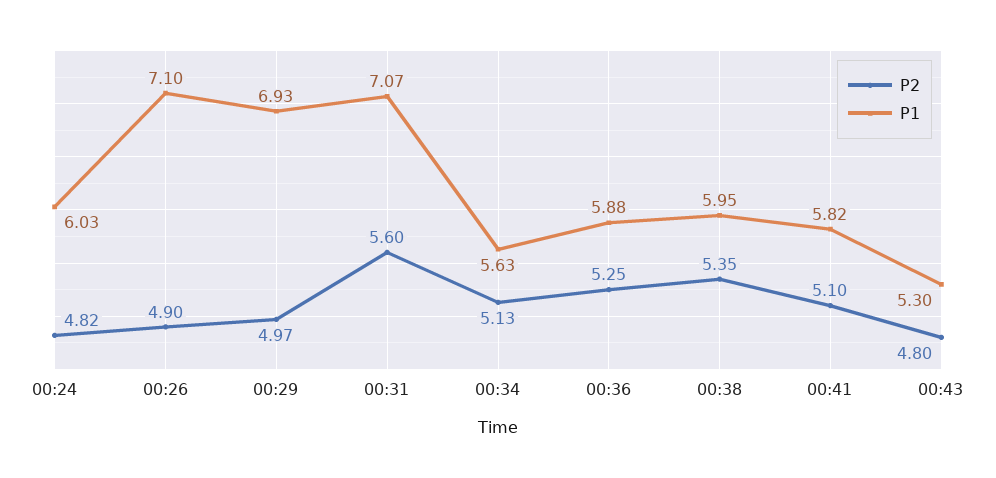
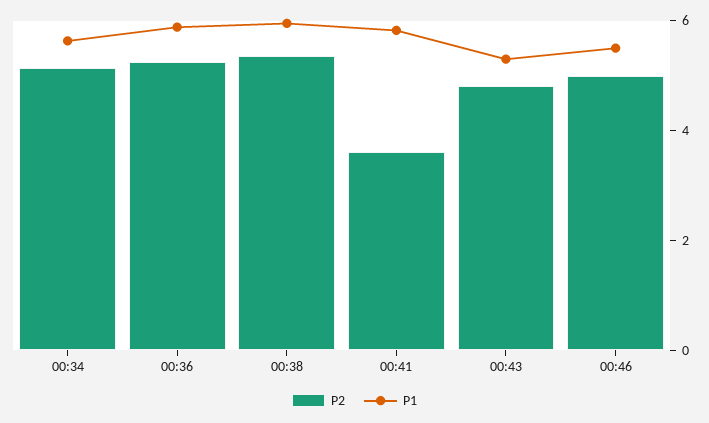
P2, 00:24: 4.82 -> none
P1, 00:24: 6.03 -> none
P2, 00:26: 4.9 -> none
P1, 00:26: 7.1 -> none
P2, 00:29: 4.97 -> none
P1, 00:29: 6.93 -> none
P2, 00:31: 5.6 -> none
P1, 00:31: 7.07 -> none
P2, 00:41: 5.1 -> 3.5
P2, 00:46: none -> 5
P1, 00:46: none -> 5.5

